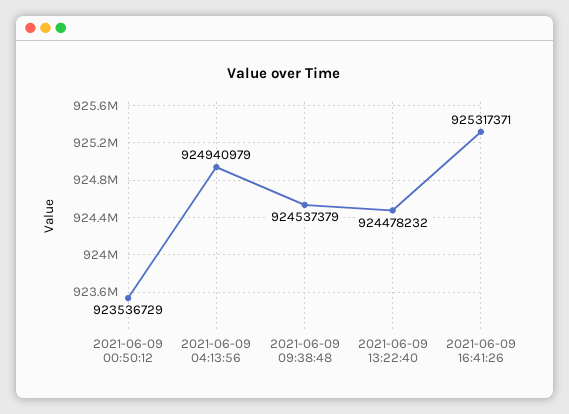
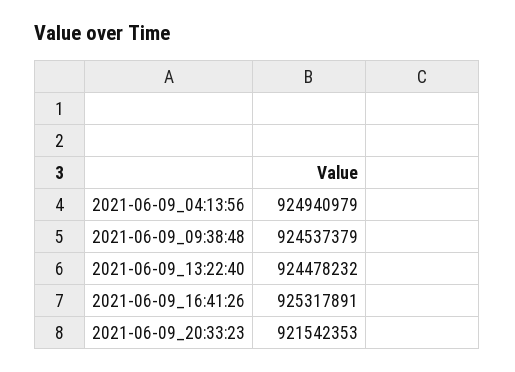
2021-06-09 00:50:12: 923536729 -> none
2021-06-09 16:41:26: 925317371 -> 925317891
2021-06-09_20:33:23: none -> 921542353

